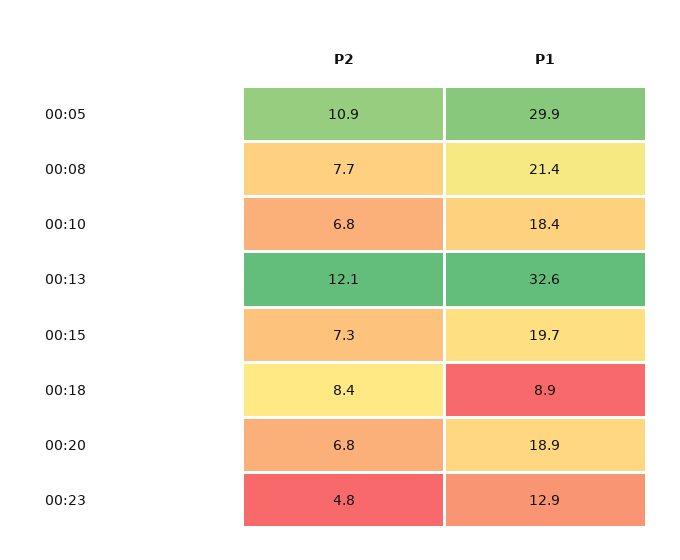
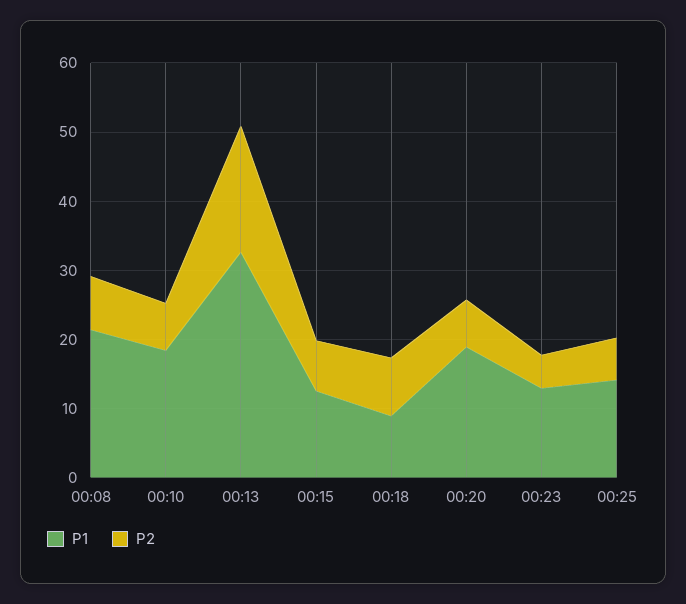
P2, 00:05: 10.9 -> none
P1, 00:05: 29.9 -> none
P2, 00:13: 12.1 -> 18
P1, 00:15: 19.7 -> 12
P1, 00:25: none -> 14
P2, 00:25: none -> 6

